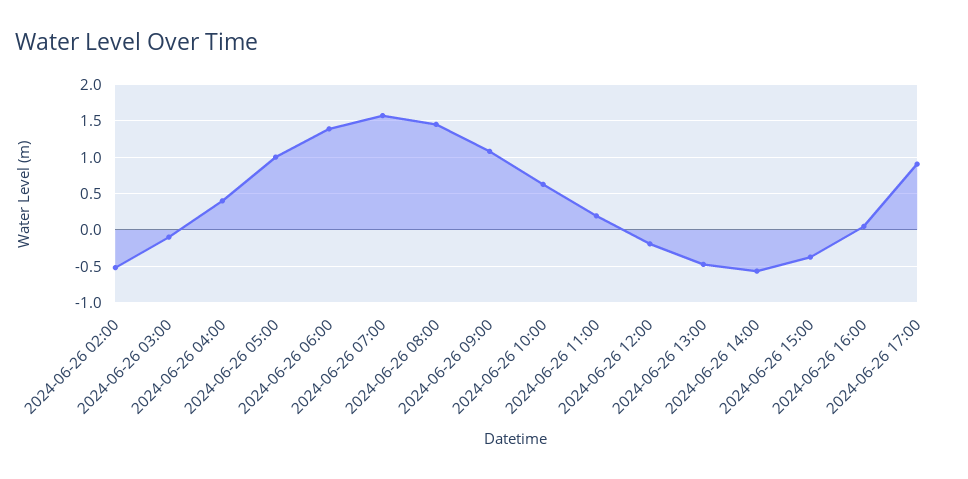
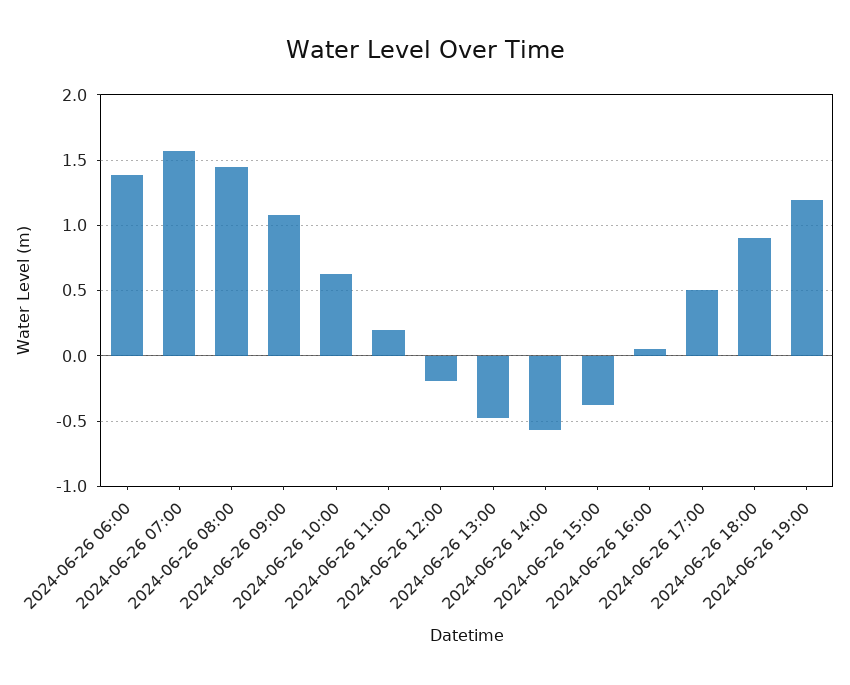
2024-06-26 02:00: -0.5 -> none
2024-06-26 03:00: -0.1 -> none
2024-06-26 04:00: 0.4 -> none
2024-06-26 05:00: 1 -> none
2024-06-26 17:00: 0.9 -> 0.5
2024-06-26 18:00: none -> 0.9
2024-06-26 19:00: none -> 1.2

